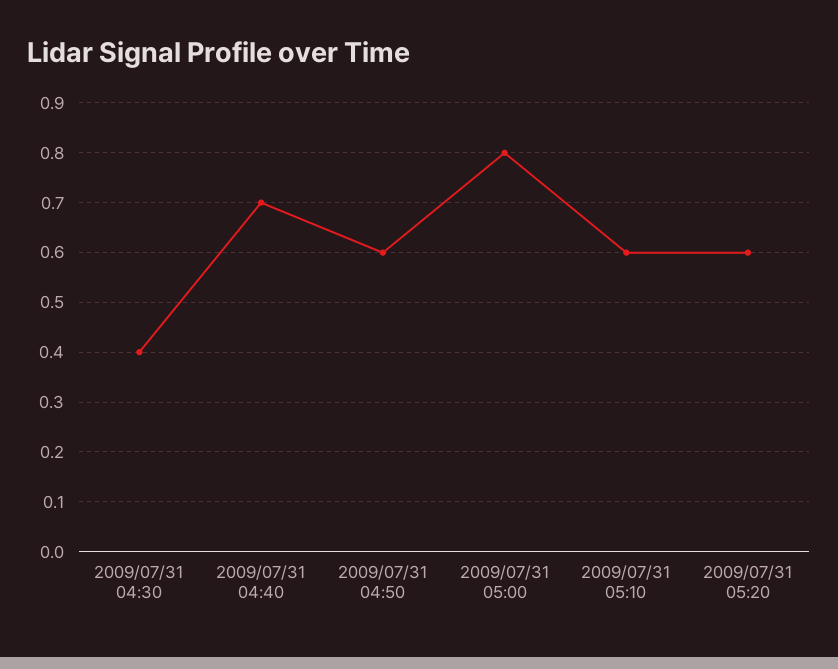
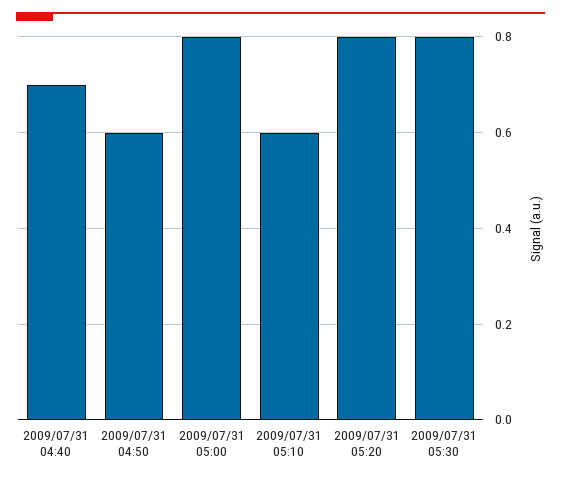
2009/07/31 04:30: 0.4 -> none
2009/07/31 05:20: 0.6 -> 0.8
2009/07/31 05:30: none -> 0.8

